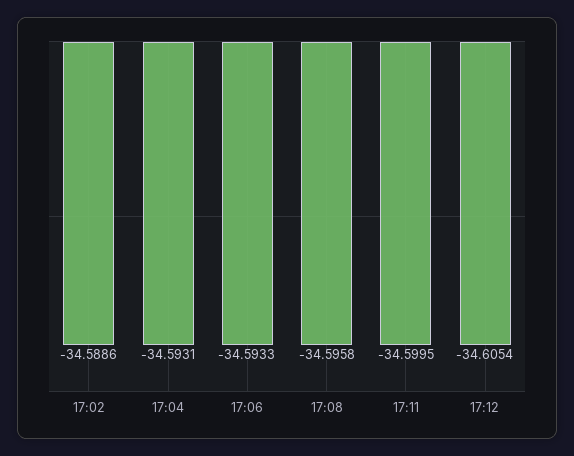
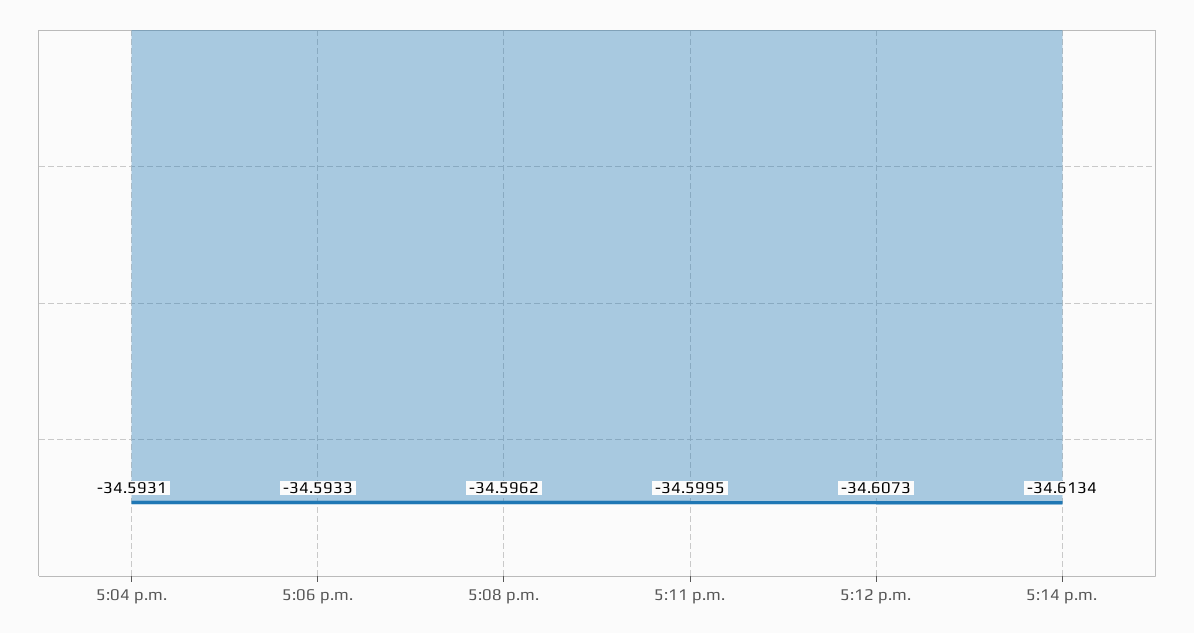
17:02: -34.5886 -> none
17:08: -34.5958 -> -34.5962
17:12: -34.6054 -> -34.6073
5:14 p.m.: none -> -34.6134

